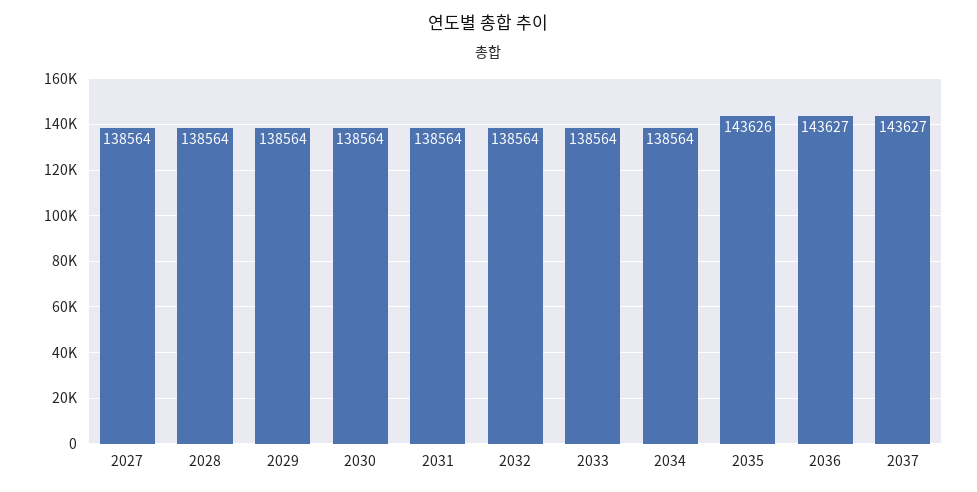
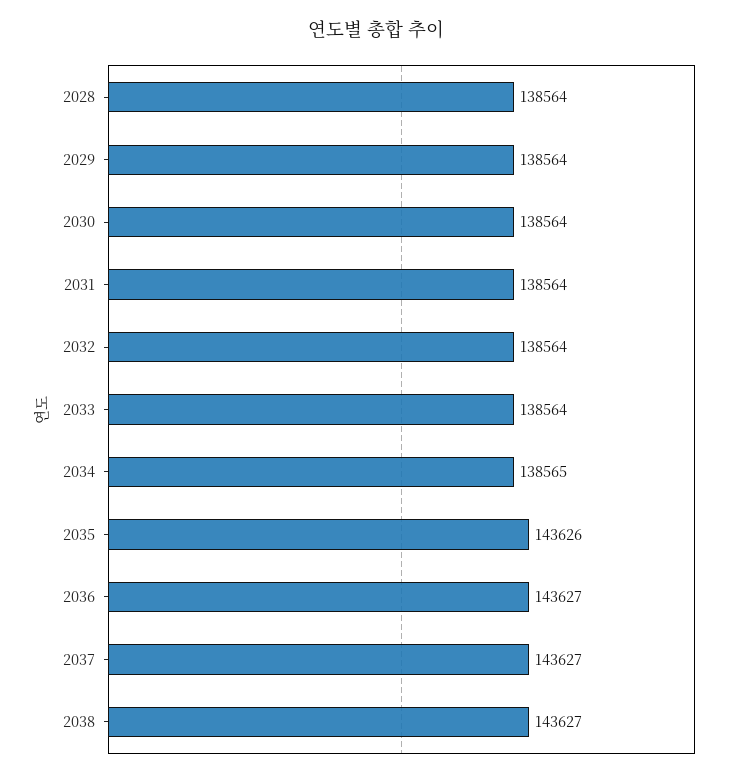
2027: 138564 -> none
2034: 138564 -> 138565
2038: none -> 143627

